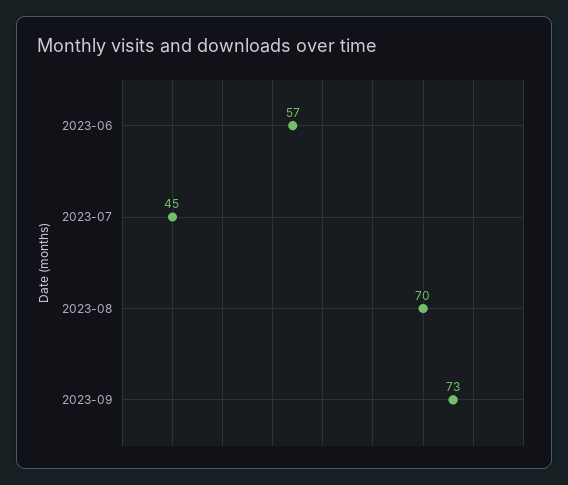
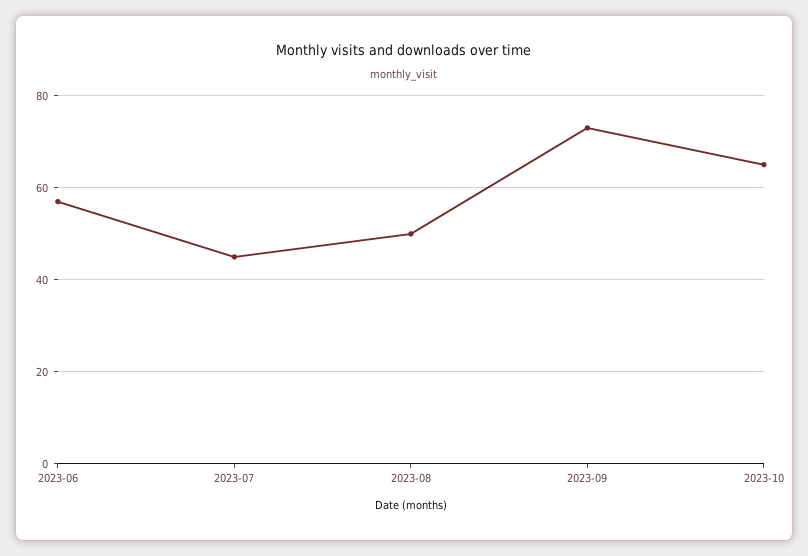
2023-08: 70 -> 50
2023-10: none -> 65

